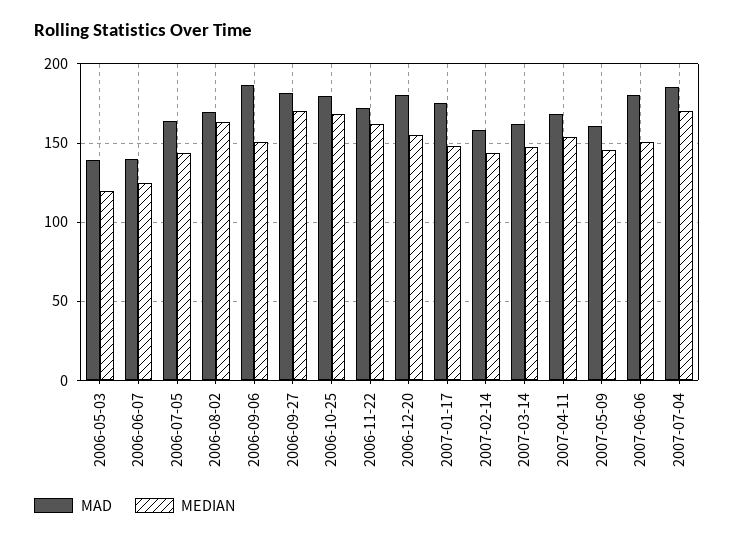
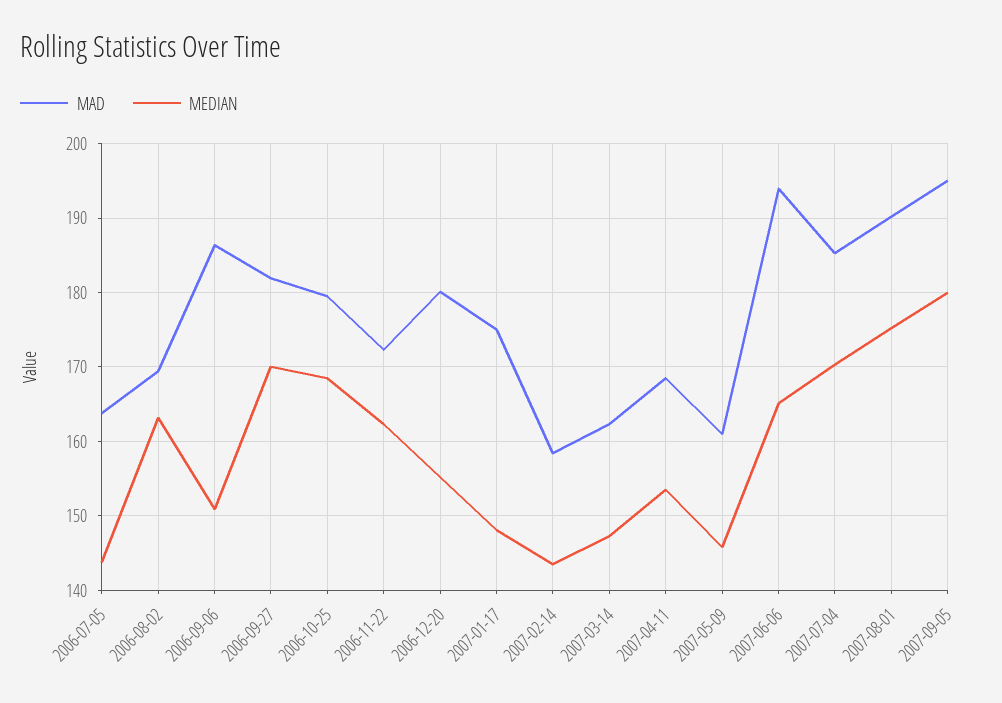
MAD, 2006-05-03: 140 -> none
MEDIAN, 2006-05-03: 120 -> none
MAD, 2006-06-07: 140 -> none
MEDIAN, 2006-06-07: 125 -> none
MAD, 2007-06-06: 180 -> 194
MEDIAN, 2007-06-06: 150 -> 165
MAD, 2007-08-01: none -> 190
MEDIAN, 2007-08-01: none -> 175
MAD, 2007-09-05: none -> 195
MEDIAN, 2007-09-05: none -> 180

